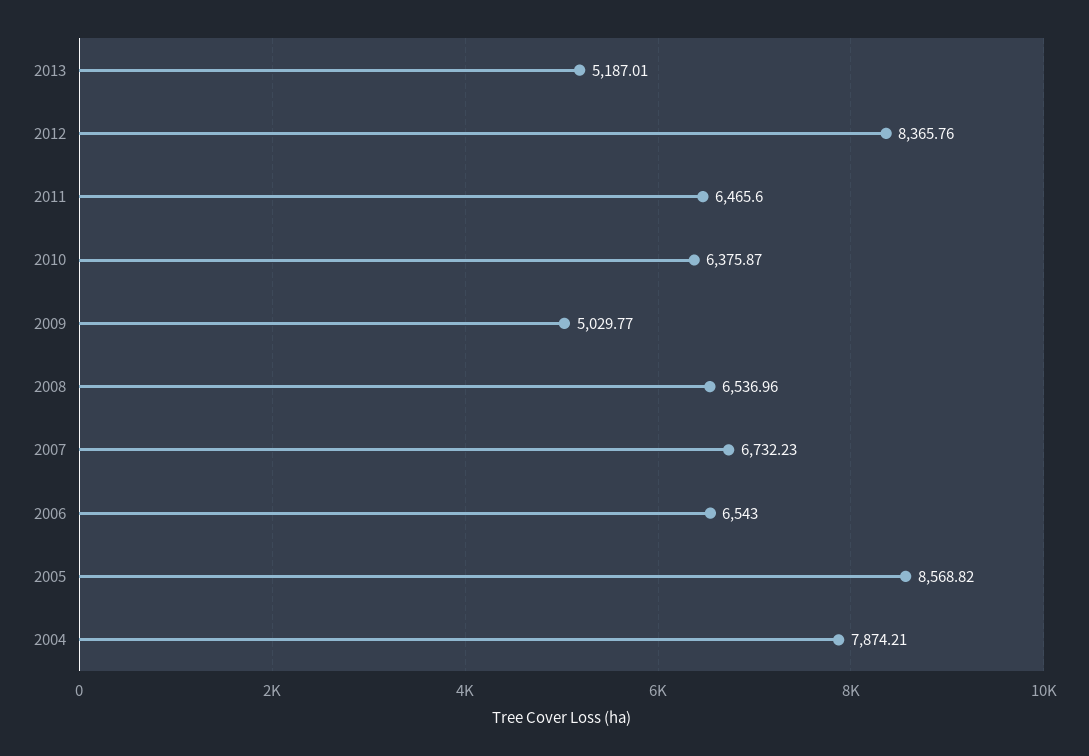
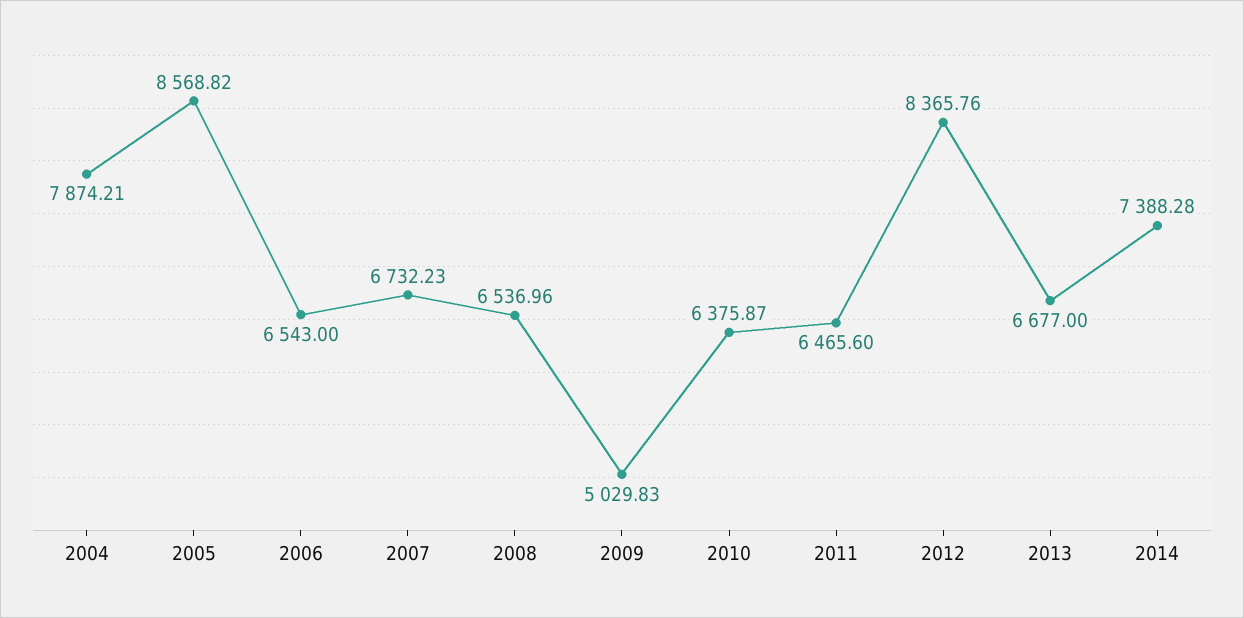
2013: 5187.01 -> 6677
2009: 5029.77 -> 5029.83
2014: none -> 7388.28

